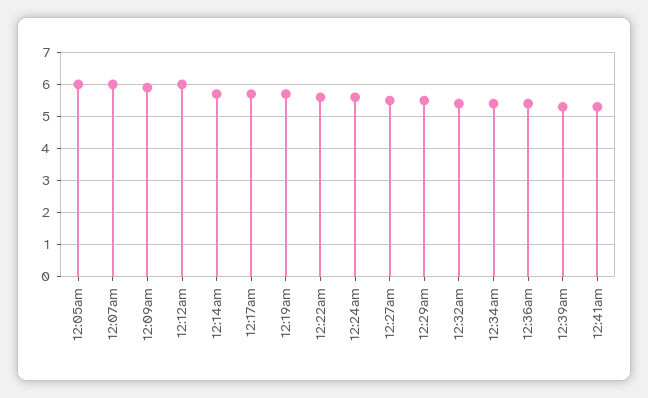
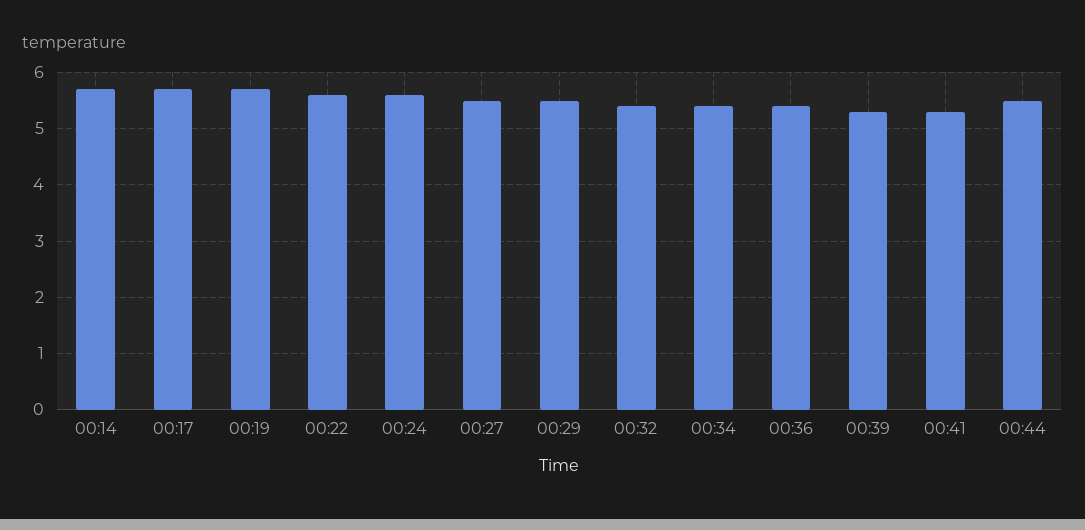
12:05am: 6 -> none
12:07am: 6 -> none
12:09am: 6 -> none
12:12am: 6 -> none
00:44: none -> 5.5

